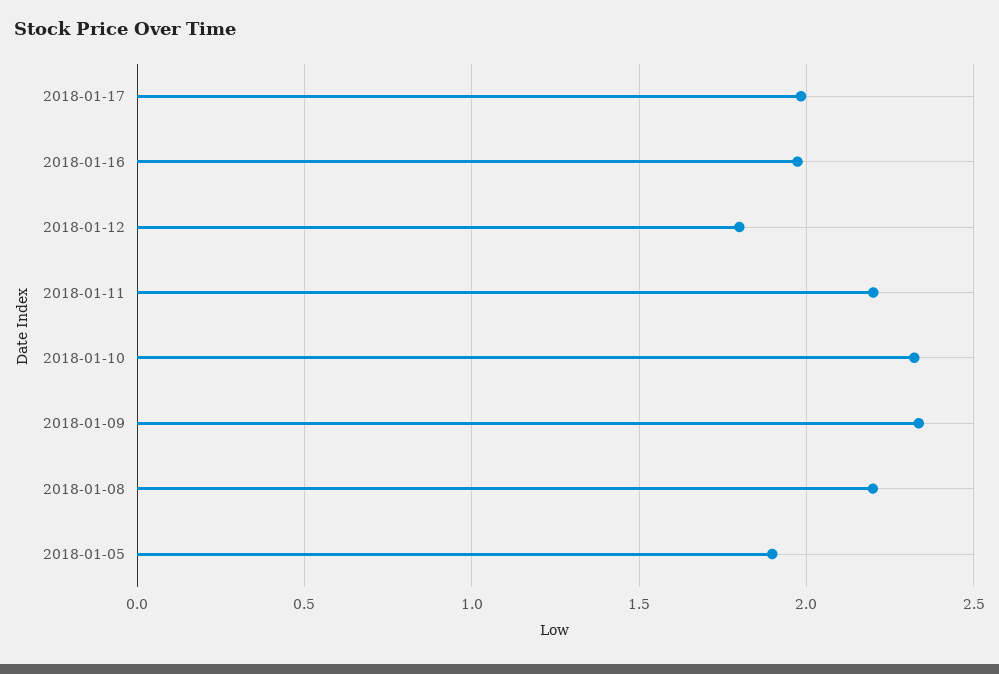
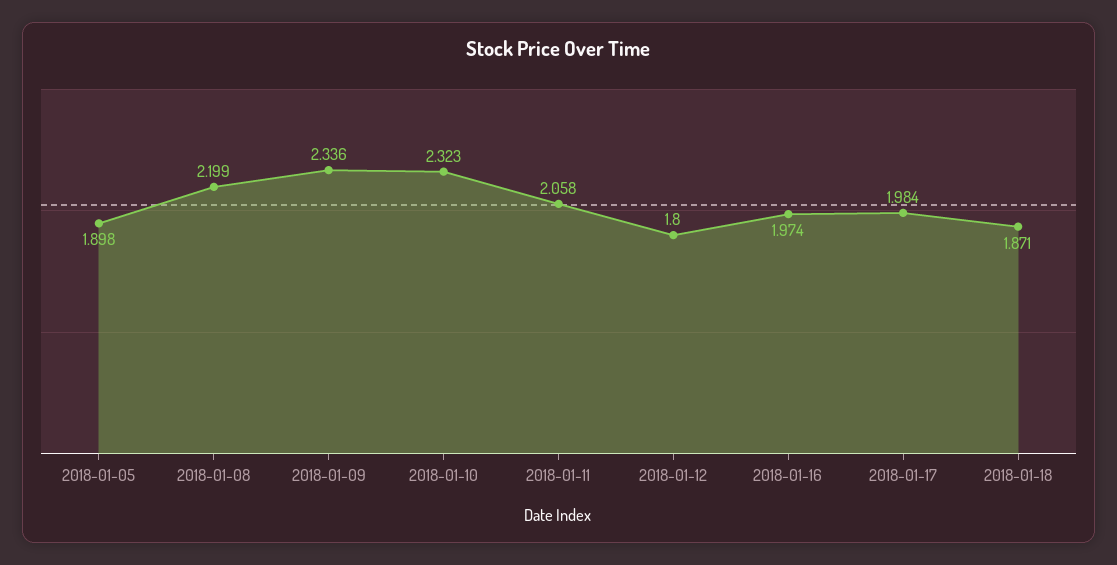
2018-01-11: 2.2 -> 2.058
2018-01-18: none -> 1.871

